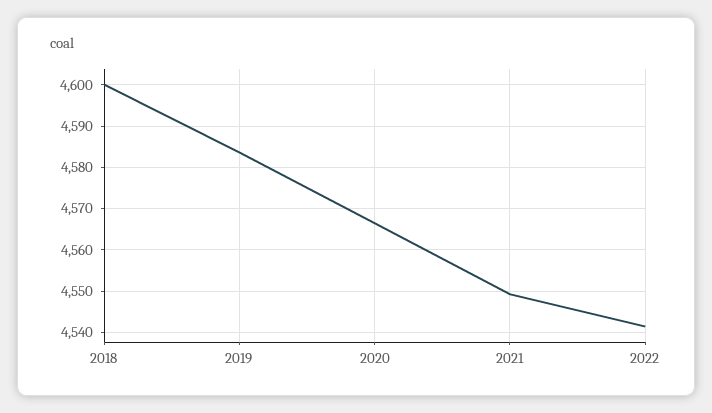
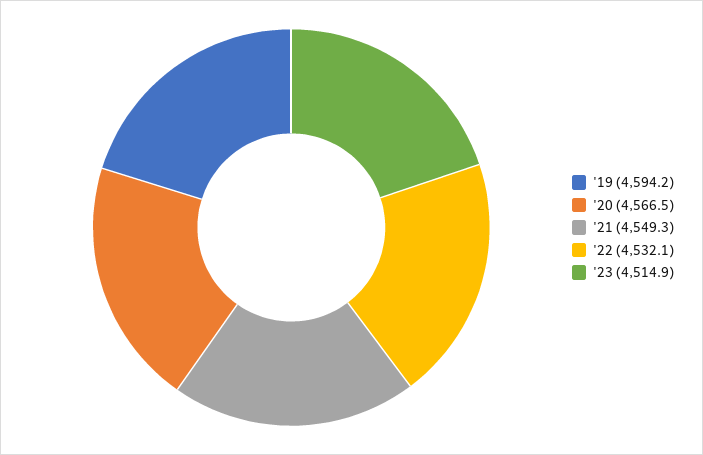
2018: 4600 -> none
2019: 4584 -> 4594.2
2022: 4542 -> 4532.1
'23: none -> 4514.9

